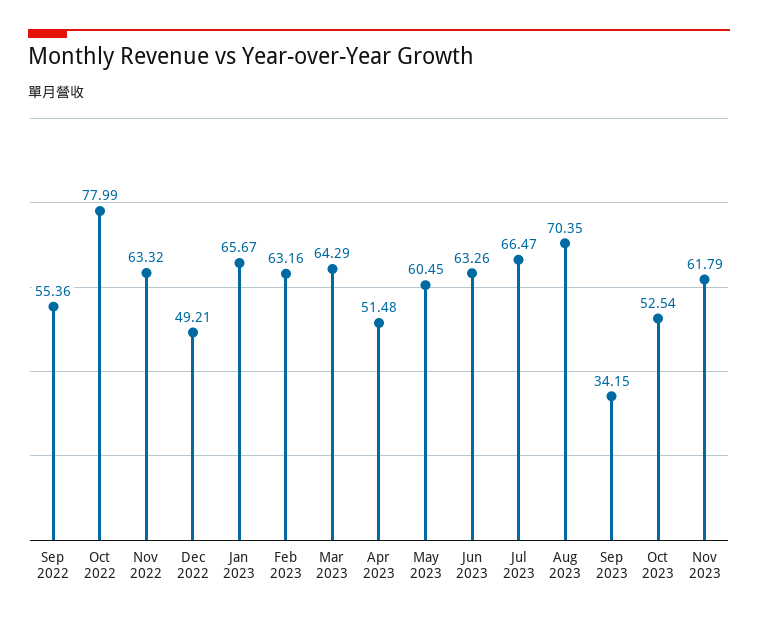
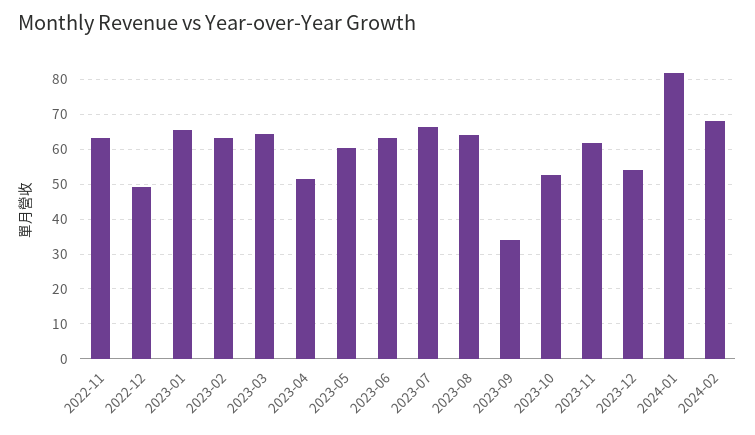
Sep 2022: 55.36 -> none
Oct 2022: 77.99 -> none
Aug 2023: 70.35 -> 64
2023-12: none -> 54
2024-01: none -> 82
2024-02: none -> 68

